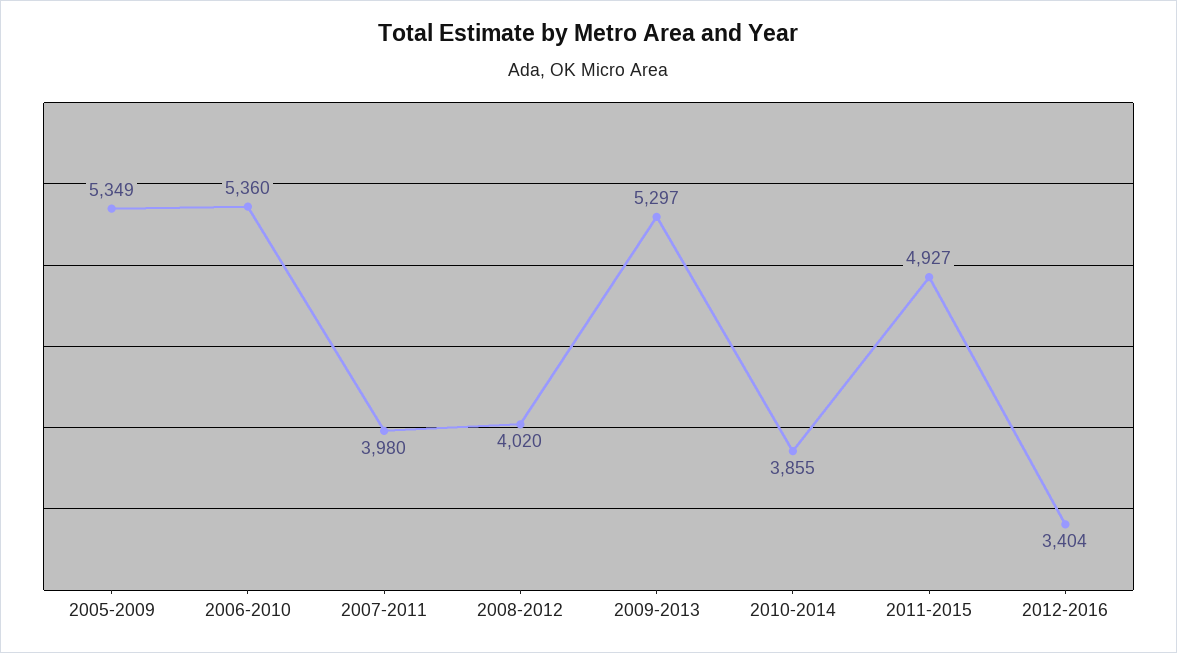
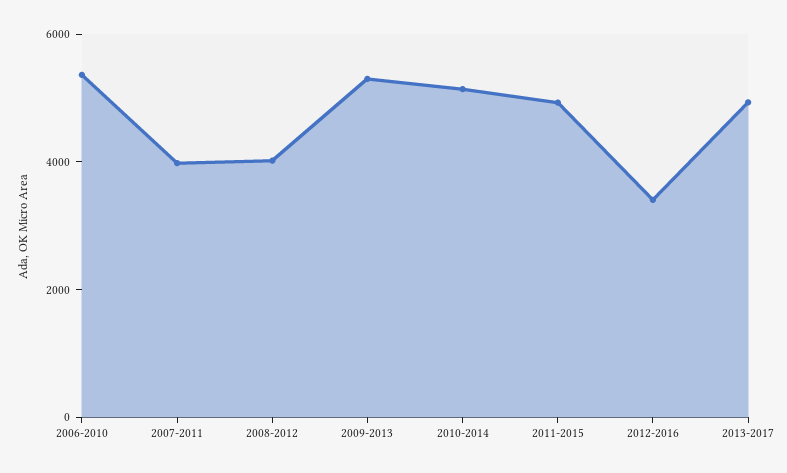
2005-2009: 5349 -> none
2010-2014: 3855 -> 5000
2013-2017: none -> 5000

